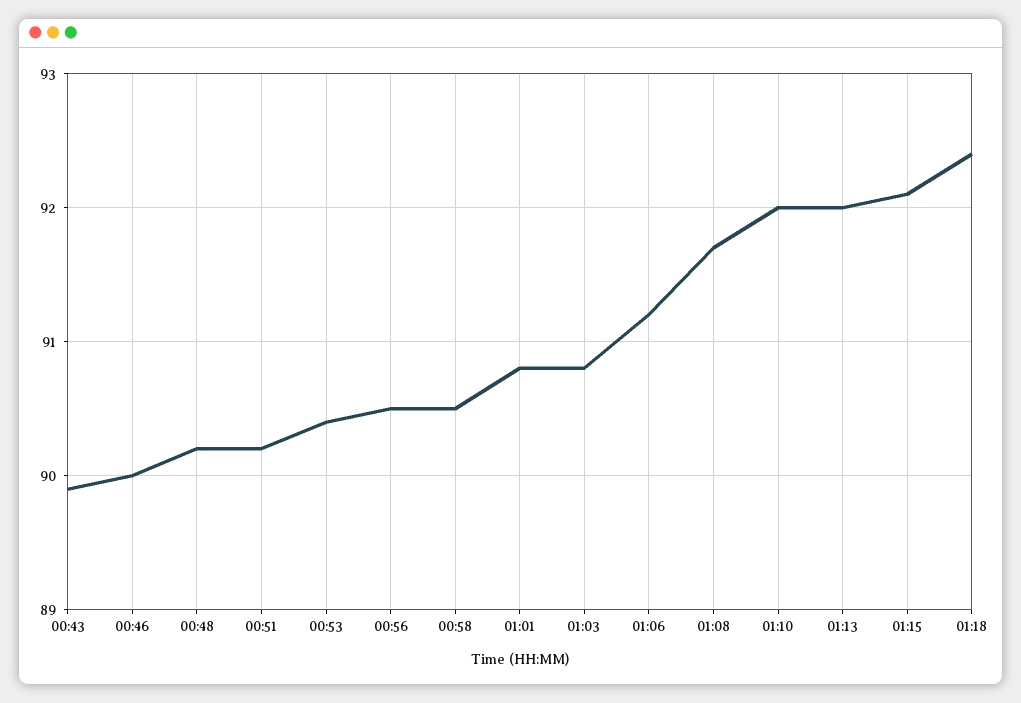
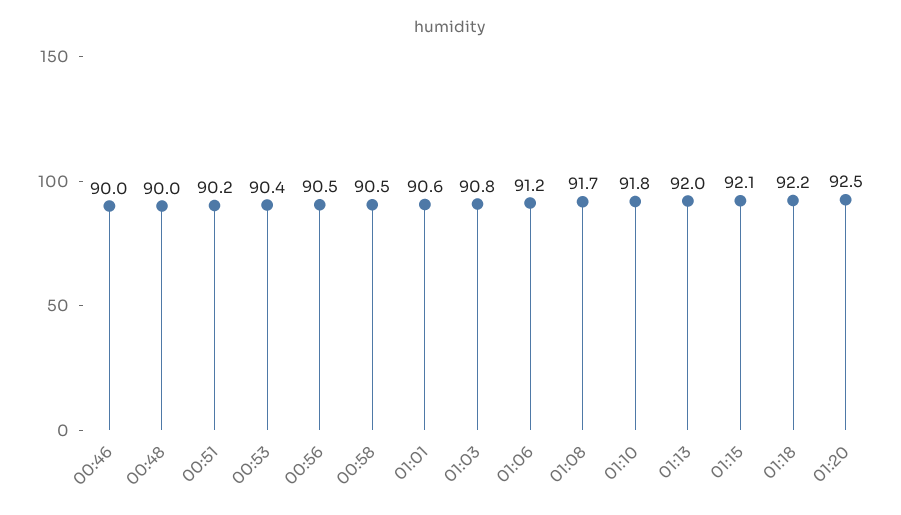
00:43: 89.9 -> none
00:48: 90.2 -> 90
01:01: 90.8 -> 90.6
01:10: 92 -> 91.8
01:18: 92.4 -> 92.2
01:20: none -> 92.5

